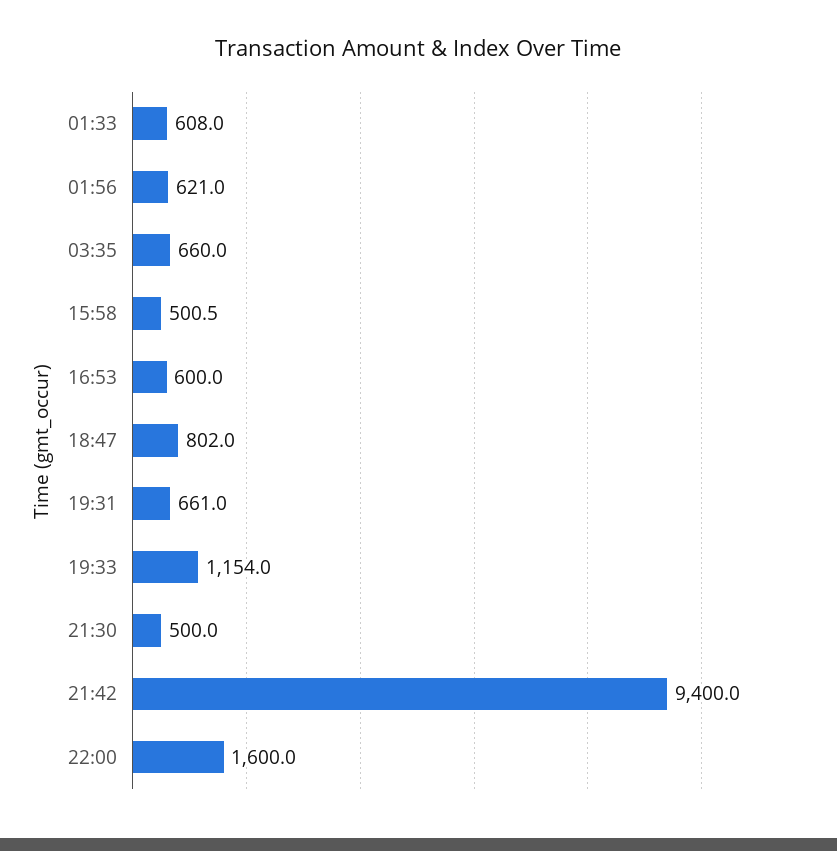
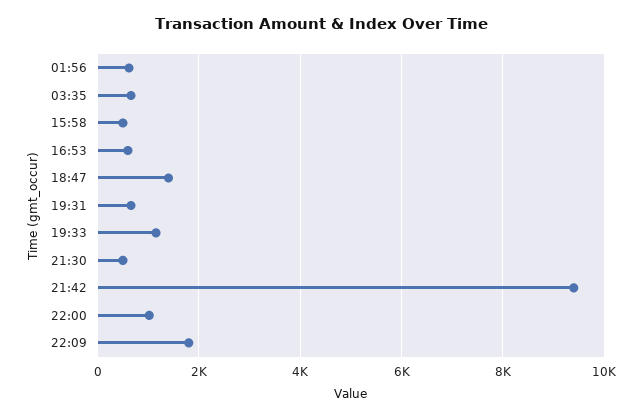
01:33: 608 -> none
18:47: 802 -> 1400
22:00: 1600 -> 1000
22:09: none -> 1800

